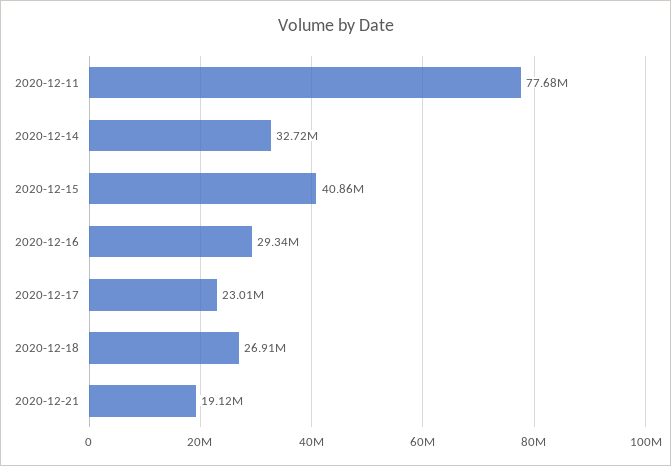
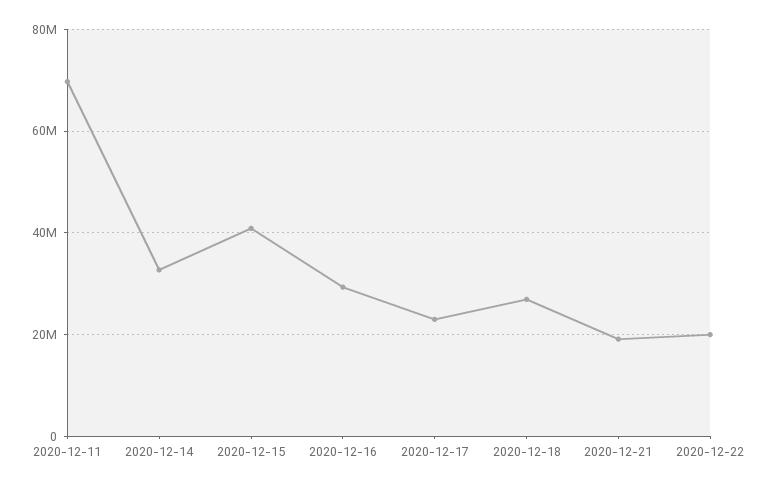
2020-12-11: 77680000 -> 70000000
2020-12-22: none -> 20000000

